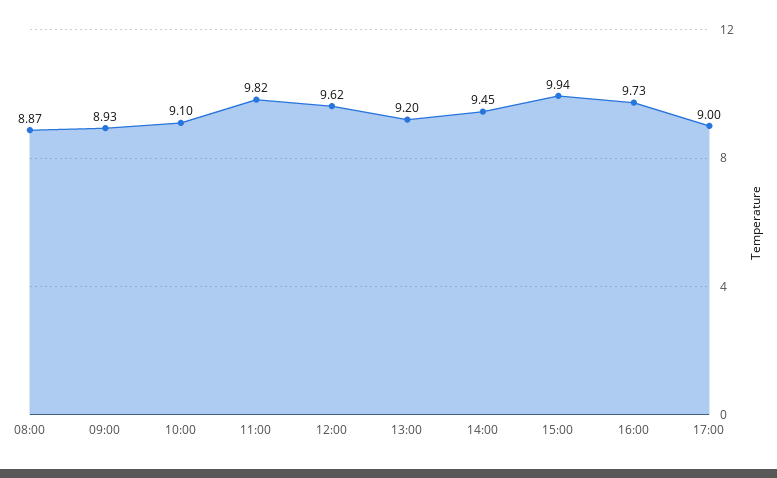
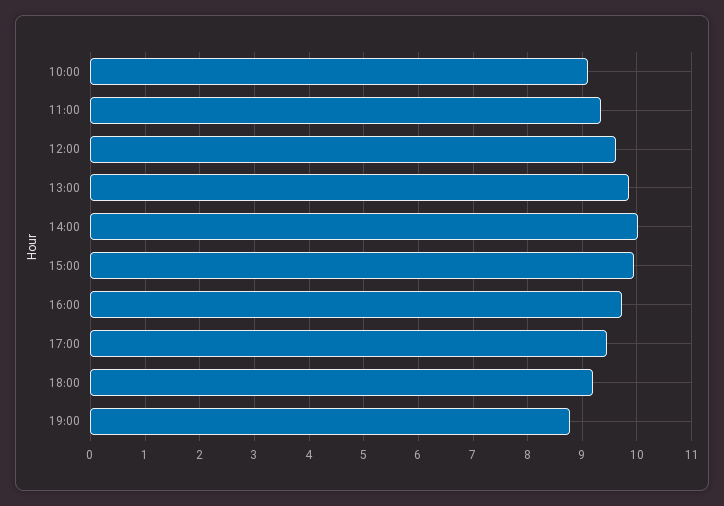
08:00: 8.87 -> none
09:00: 8.93 -> none
11:00: 9.82 -> 9.4
13:00: 9.2 -> 9.8
14:00: 9.45 -> 10
17:00: 9 -> 9.4
18:00: none -> 9.2
19:00: none -> 8.8

